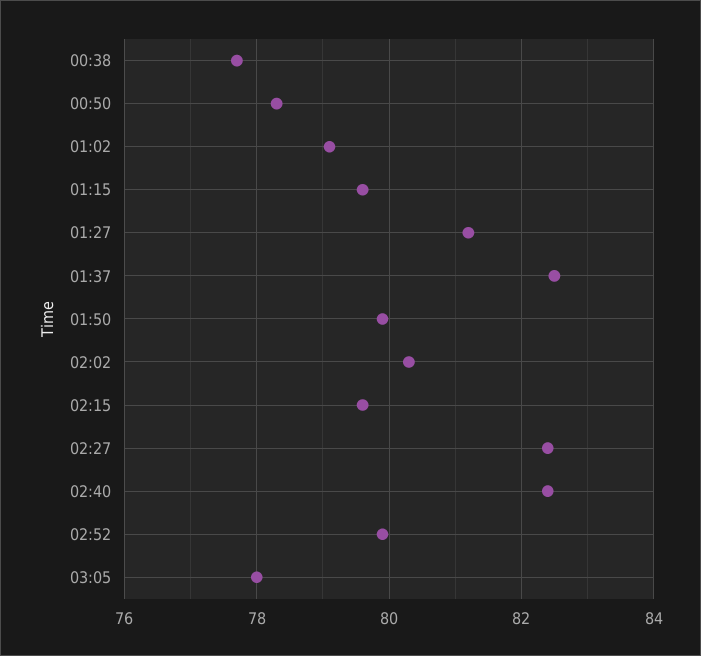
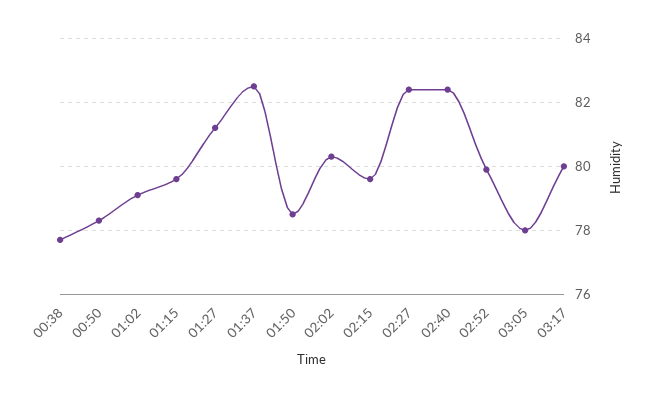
01:50: 80 -> 78.5
03:17: none -> 80

